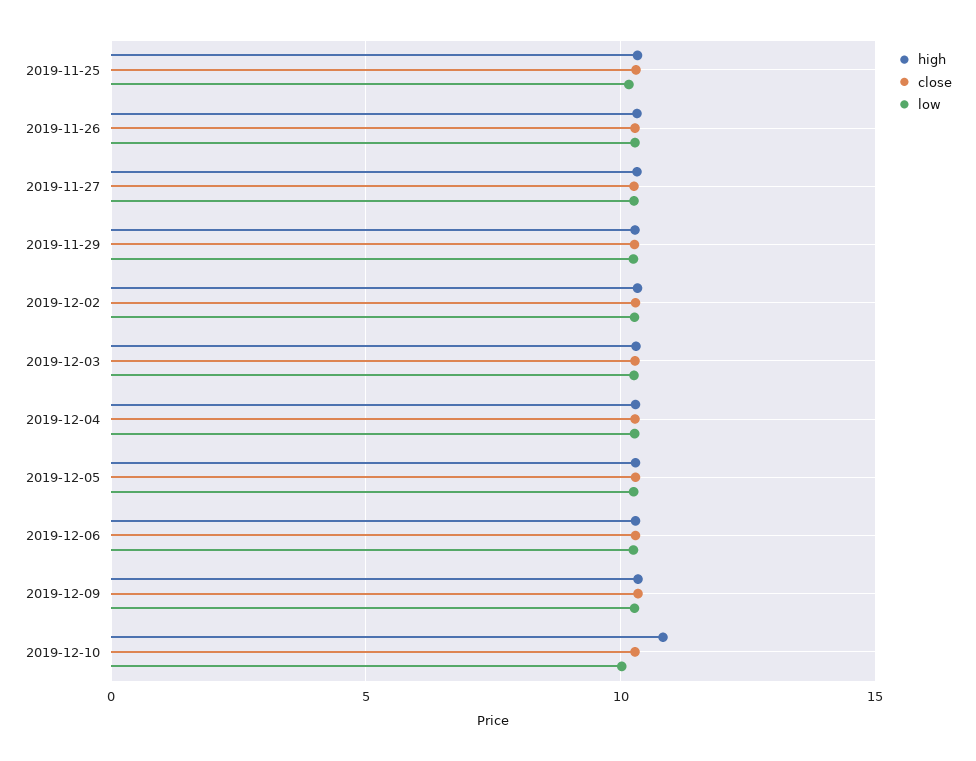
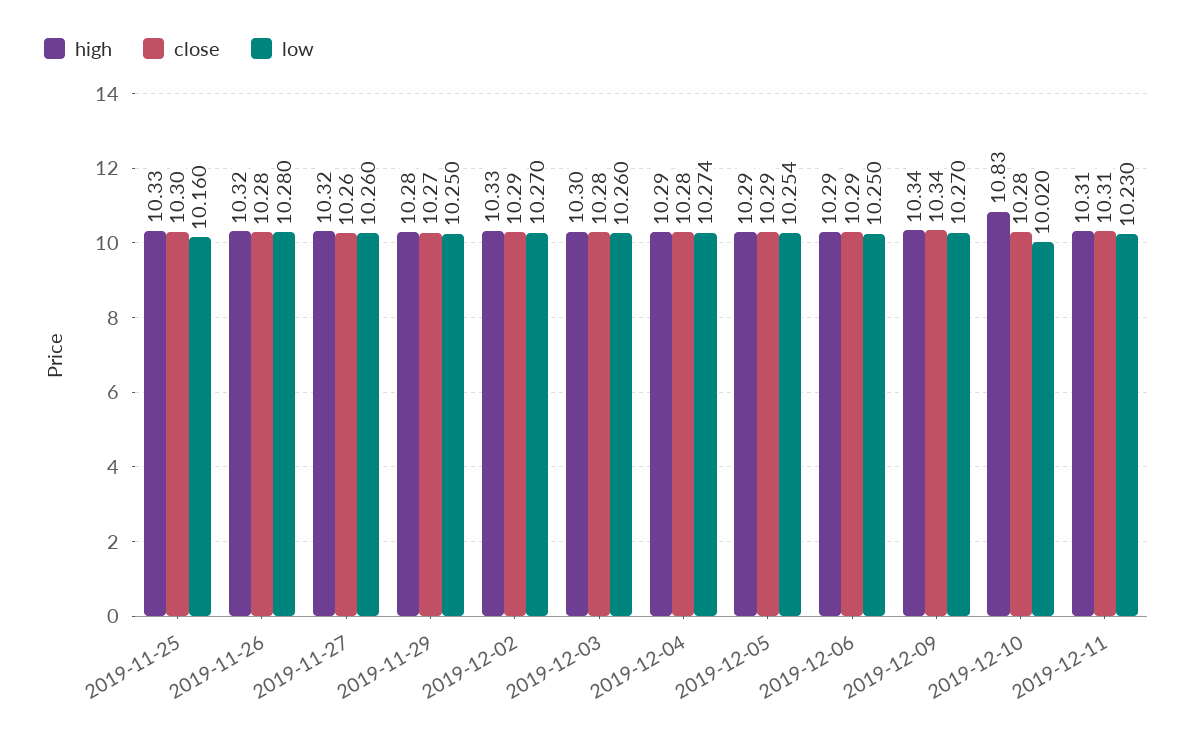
high, 2019-12-11: none -> 10.31
close, 2019-12-11: none -> 10.31
low, 2019-12-11: none -> 10.23

